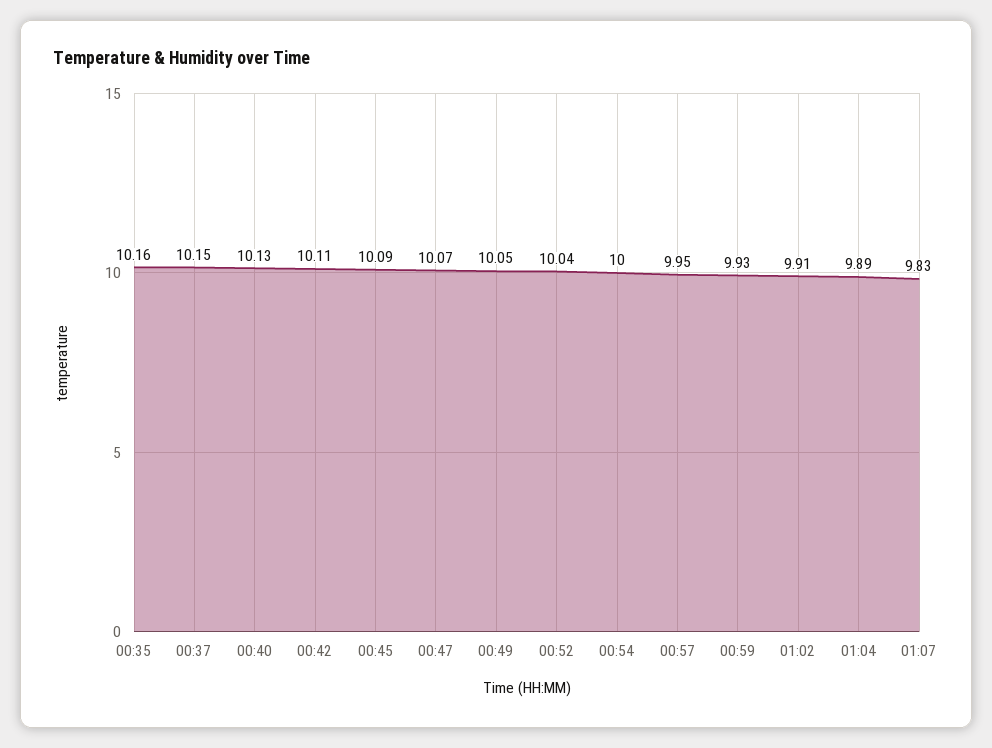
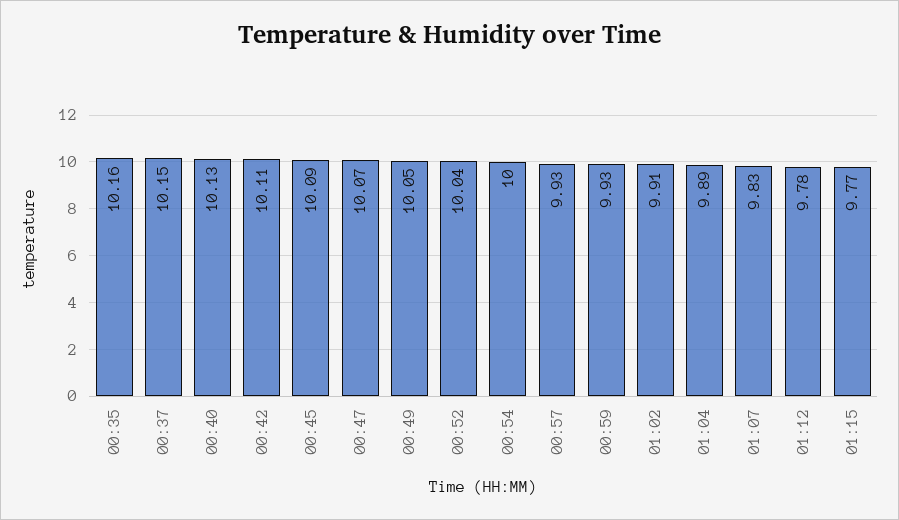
00:57: 9.95 -> 9.93
01:12: none -> 9.78
01:15: none -> 9.77

